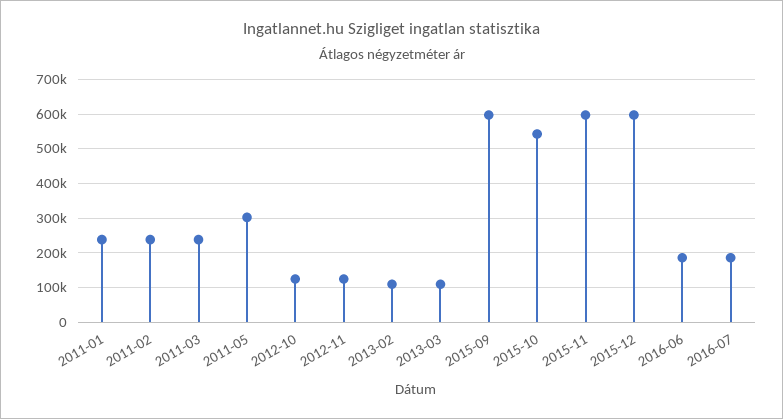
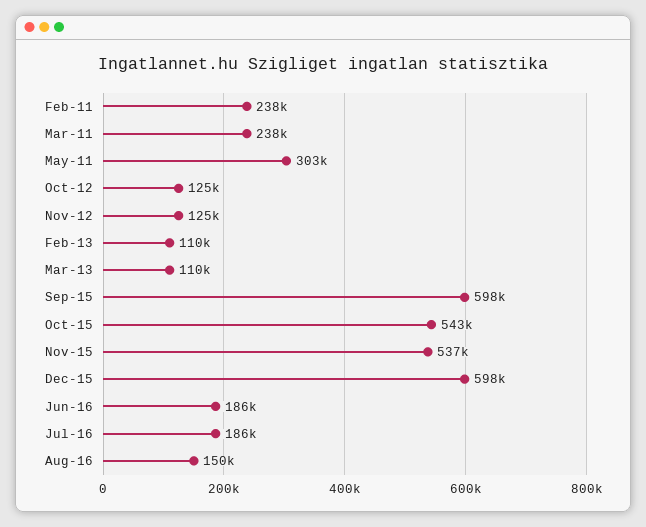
2011-01: 240000 -> none
2015-11: 600000 -> 537000
Aug-16: none -> 150000

